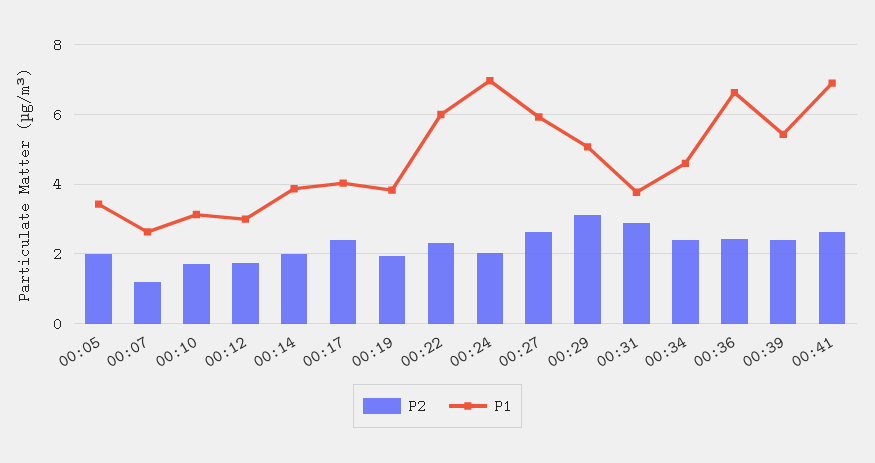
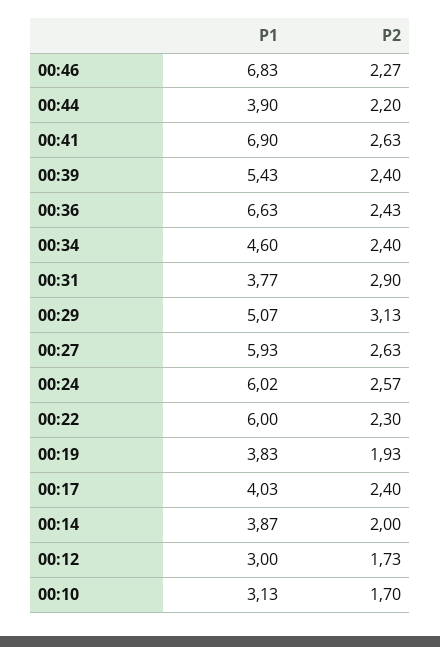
P2, 00:05: 2 -> none
P1, 00:05: 3.4 -> none
P2, 00:07: 1.2 -> none
P1, 00:07: 2.6 -> none
P2, 00:24: 2 -> 2.57
P1, 00:24: 7 -> 6.02
P1, 00:46: none -> 6.83
P2, 00:46: none -> 2.27
P1, 00:44: none -> 3.9
P2, 00:44: none -> 2.2

